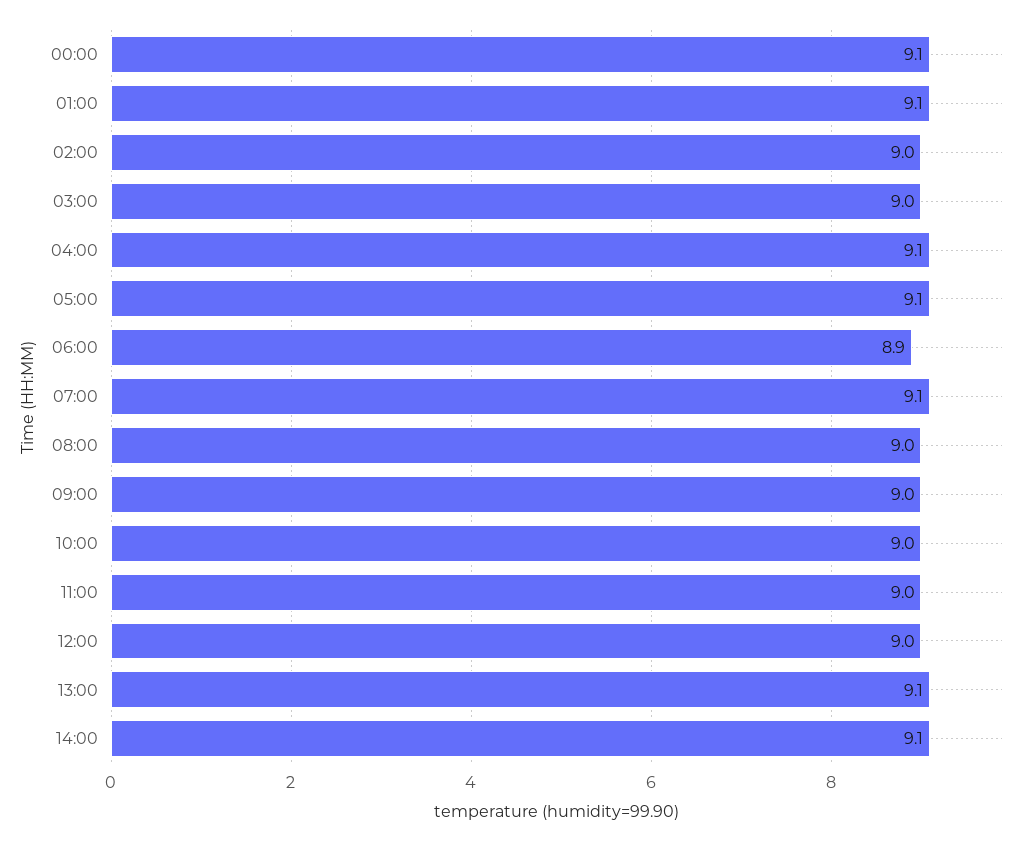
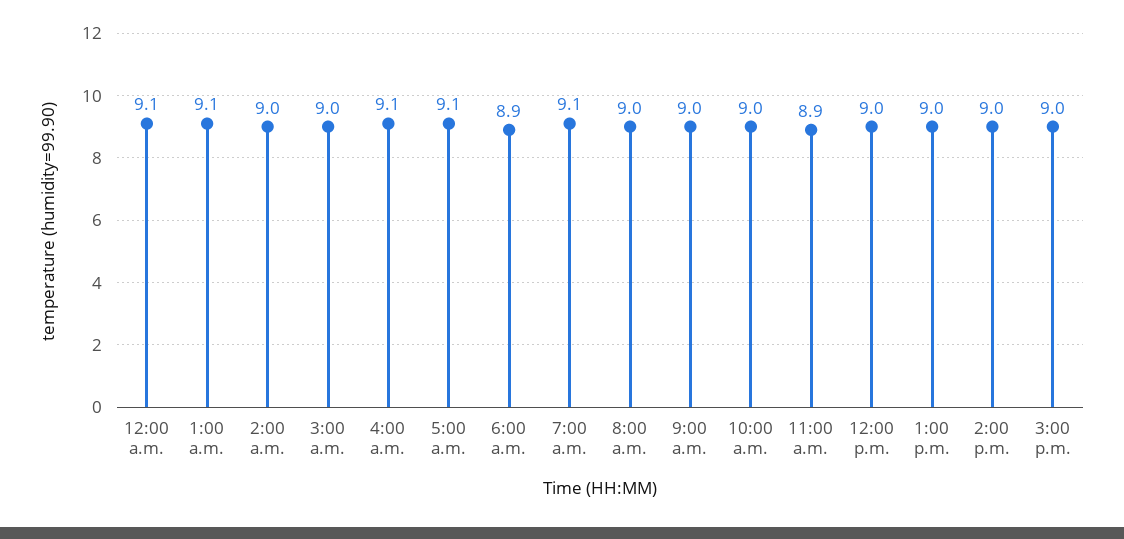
11:00: 9 -> 8.9
13:00: 9.1 -> 9
14:00: 9.1 -> 9
3:00 p.m.: none -> 9

